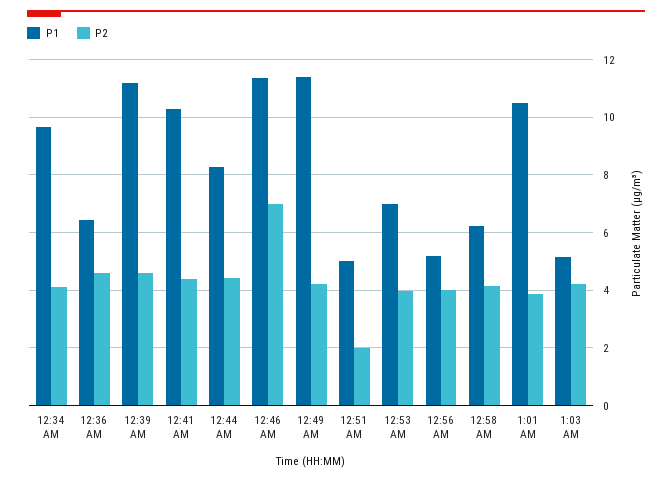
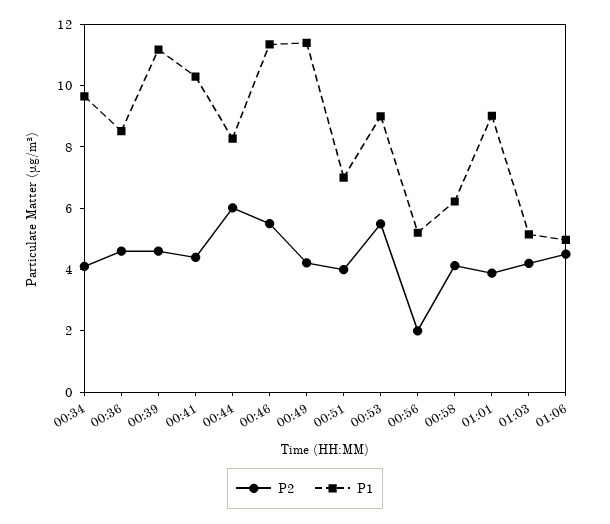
P1, 12:36 AM: 6.5 -> 8.5
P2, 12:44 AM: 4.5 -> 6
P2, 12:46 AM: 7 -> 5.5
P1, 12:51 AM: 5 -> 7
P2, 12:51 AM: 2 -> 4
P1, 12:53 AM: 7 -> 9
P2, 12:53 AM: 4 -> 5.5
P2, 12:56 AM: 4 -> 2
P1, 1:01 AM: 10.5 -> 9
P2, 01:06: none -> 4.5
P1, 01:06: none -> 5

